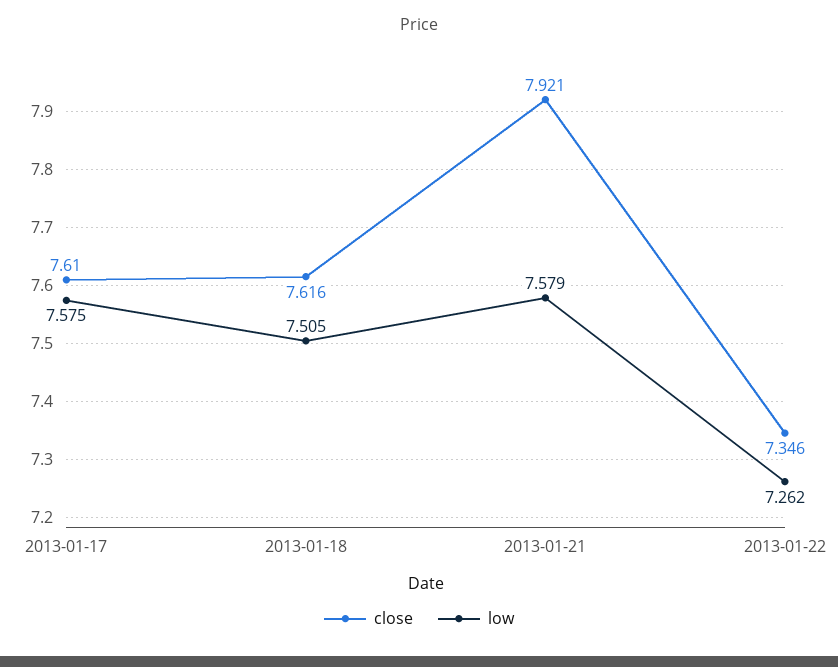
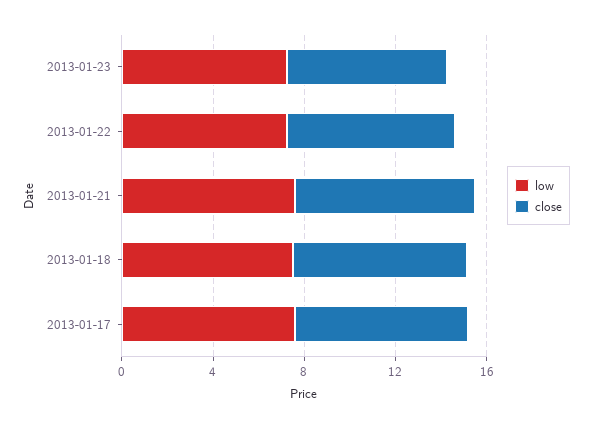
low, 2013-01-23: none -> 7
close, 2013-01-23: none -> 7

